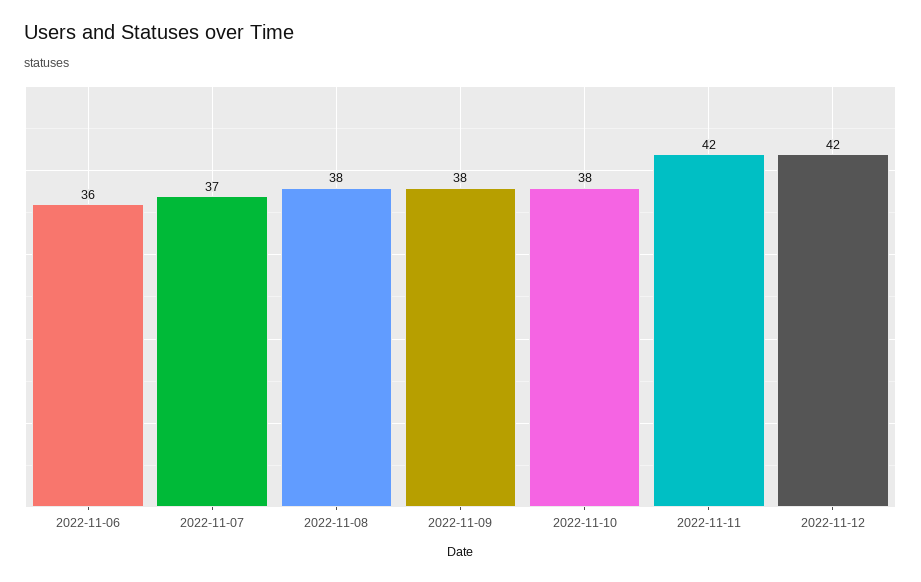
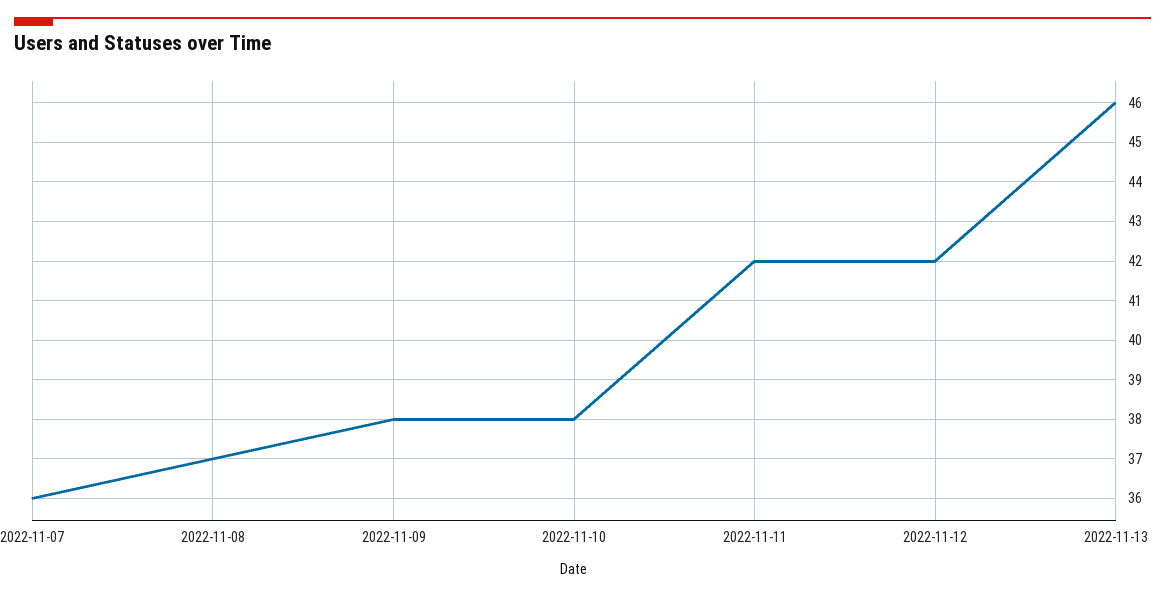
2022-11-06: 36 -> none
2022-11-07: 37 -> 36
2022-11-08: 38 -> 37
2022-11-13: none -> 46

